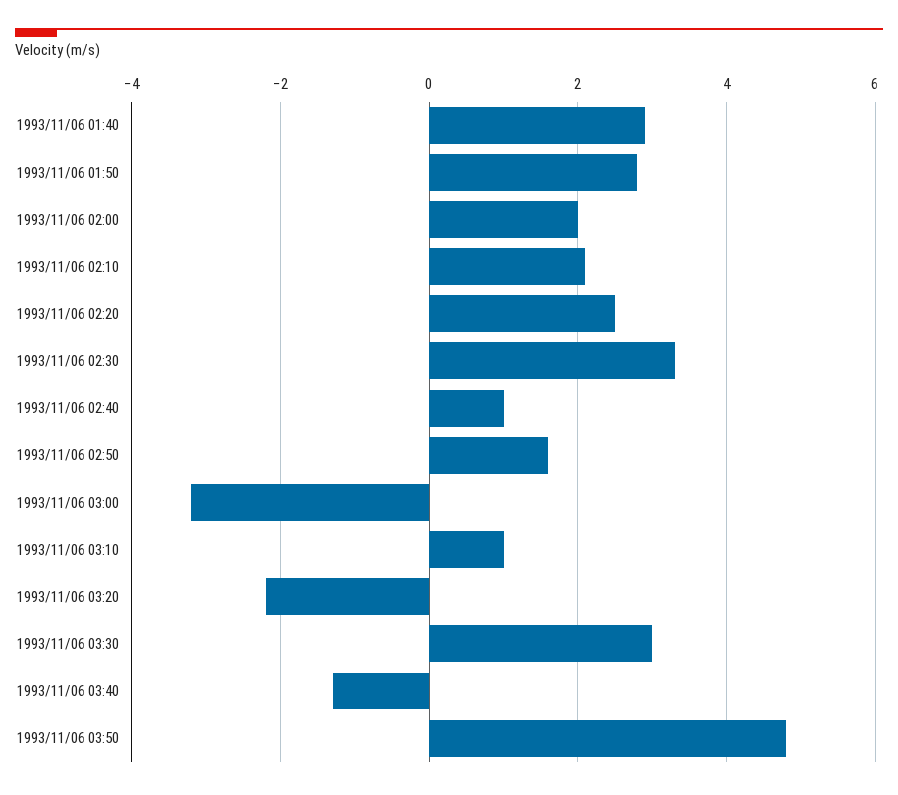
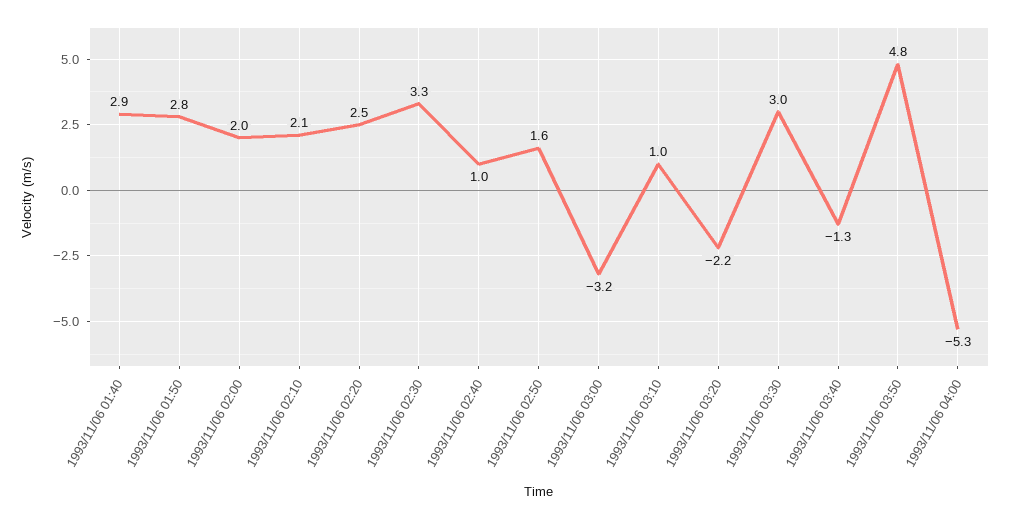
1993/11/06 04:00: none -> -5.3

